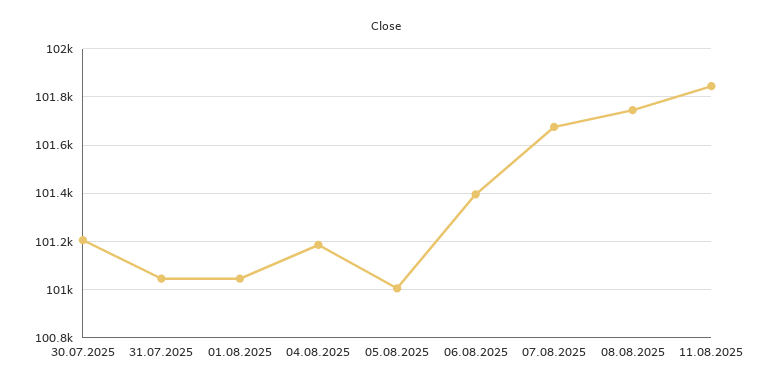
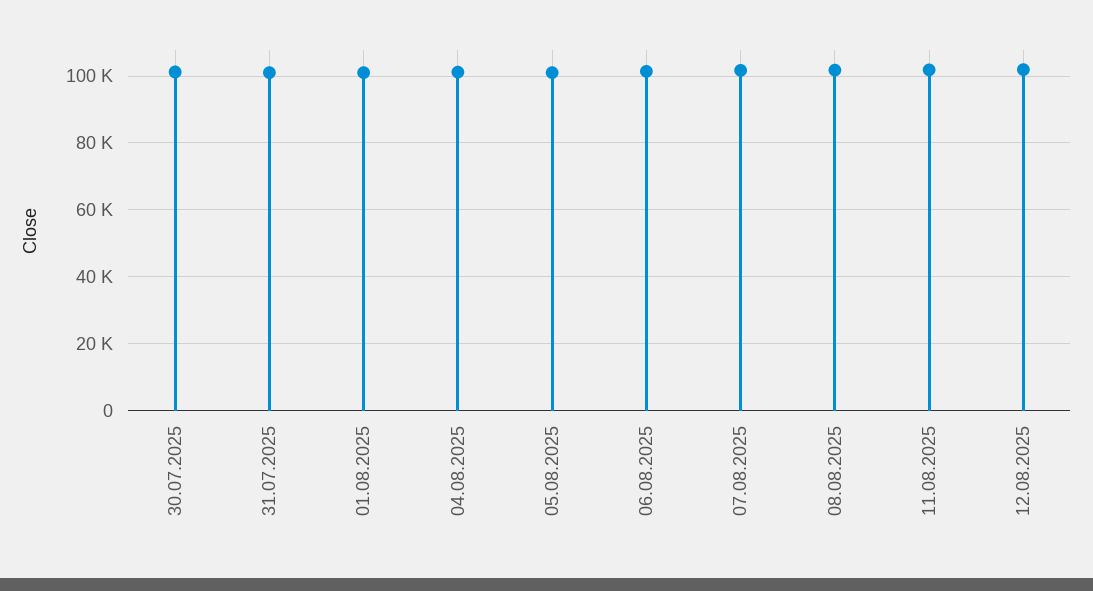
12.08.2025: none -> 102000

